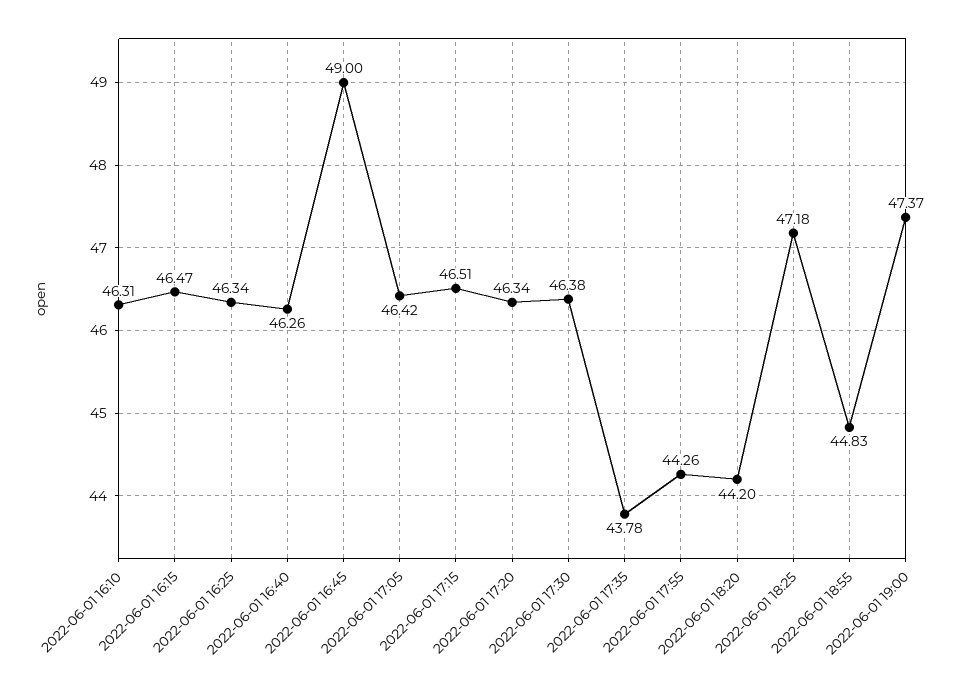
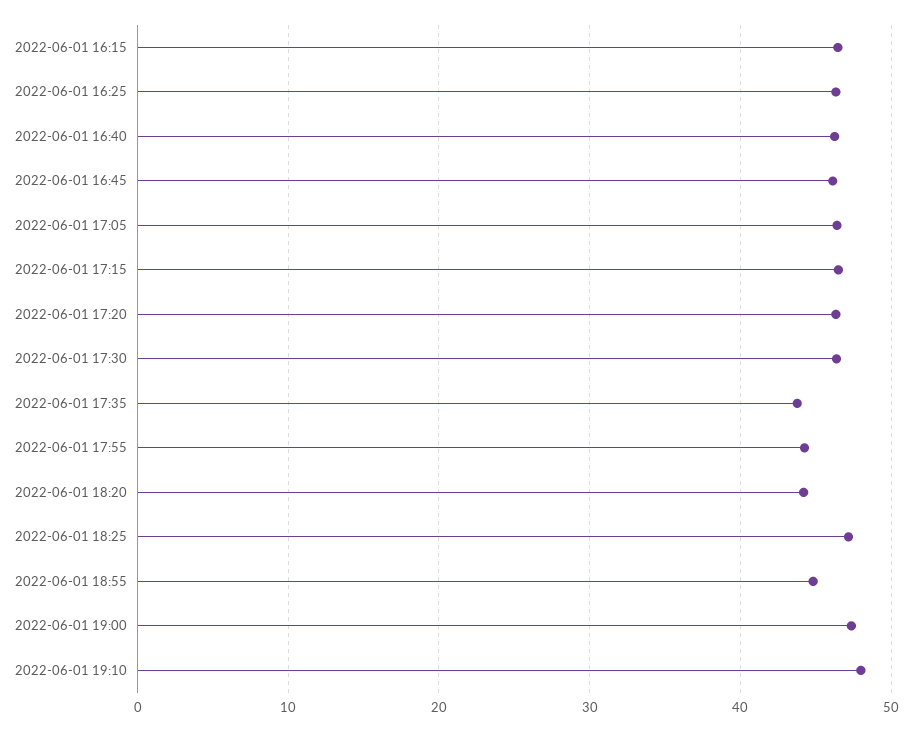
2022-06-01 16:10: 46.31 -> none
2022-06-01 16:45: 49 -> 46
2022-06-01 19:10: none -> 48

